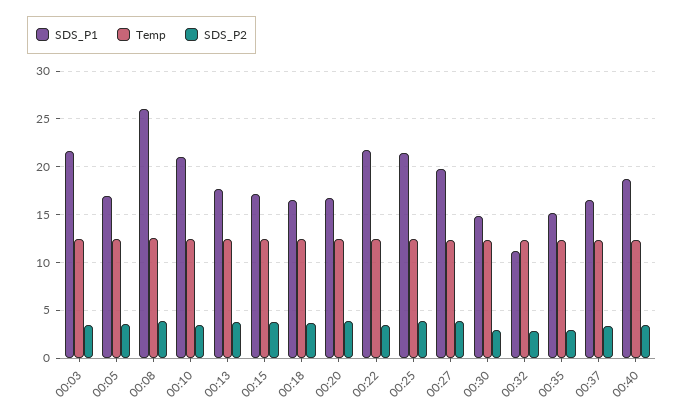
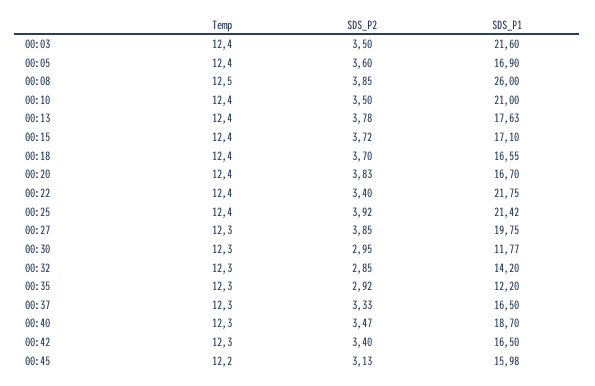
SDS_P1, 00:30: 15 -> 11.77
SDS_P1, 00:32: 11 -> 14.2
SDS_P1, 00:35: 15 -> 12.2
Temp, 00:42: none -> 12.3
SDS_P2, 00:42: none -> 3.4
SDS_P1, 00:42: none -> 16.5
Temp, 00:45: none -> 12.2
SDS_P2, 00:45: none -> 3.13
SDS_P1, 00:45: none -> 15.98

